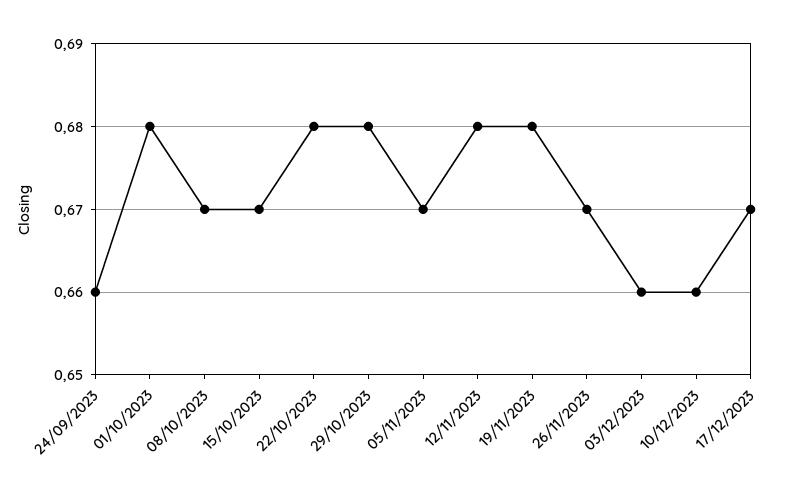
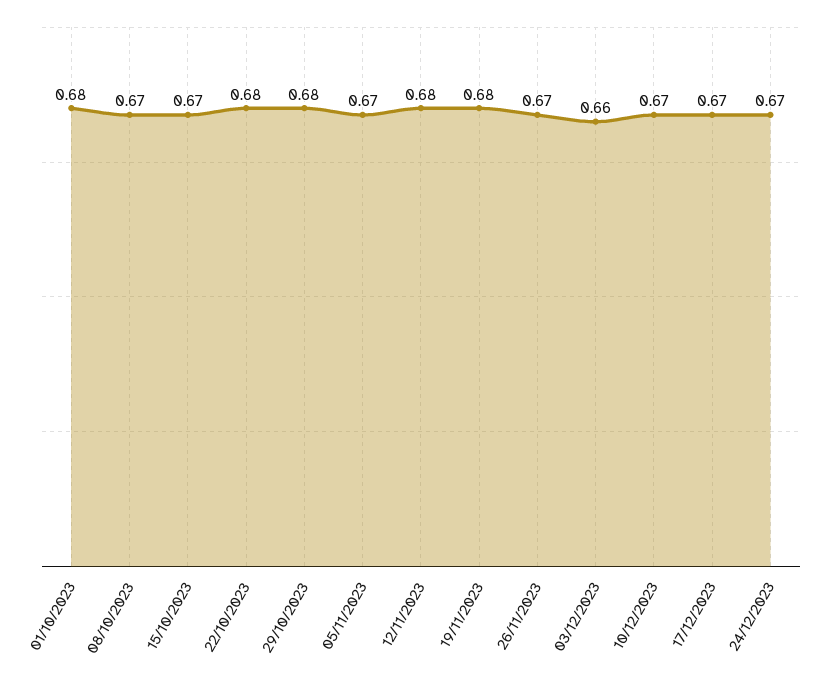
24/09/2023: 0.66 -> none
10/12/2023: 0.66 -> 0.67
24/12/2023: none -> 0.67

